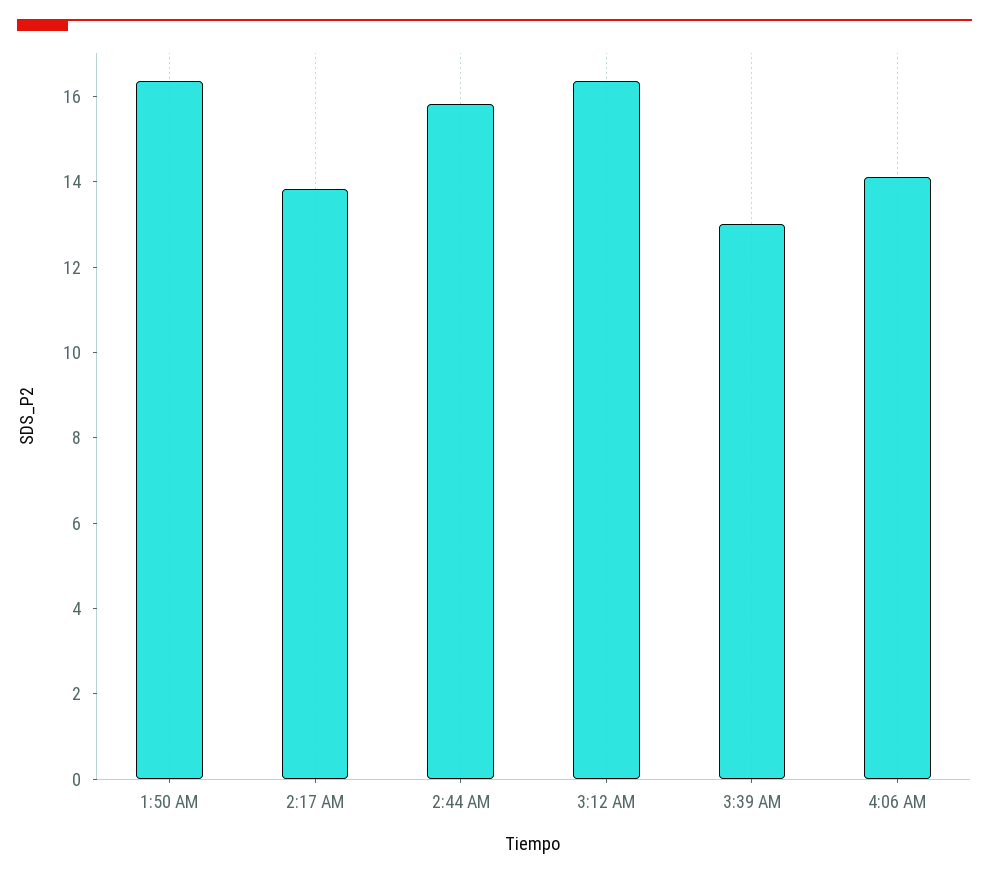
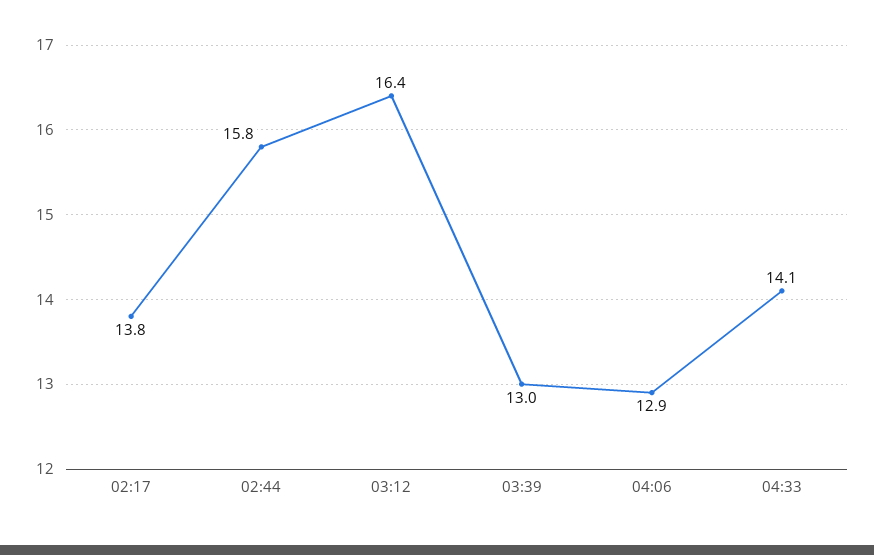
1:50 AM: 16.5 -> none
4:06 AM: 14 -> 12.9
04:33: none -> 14.1

